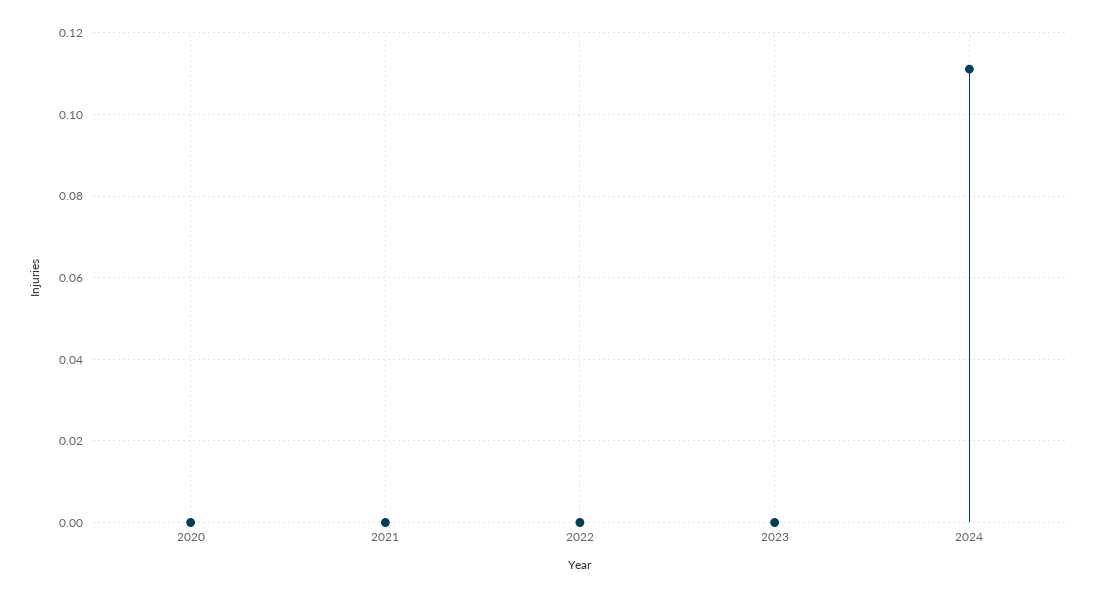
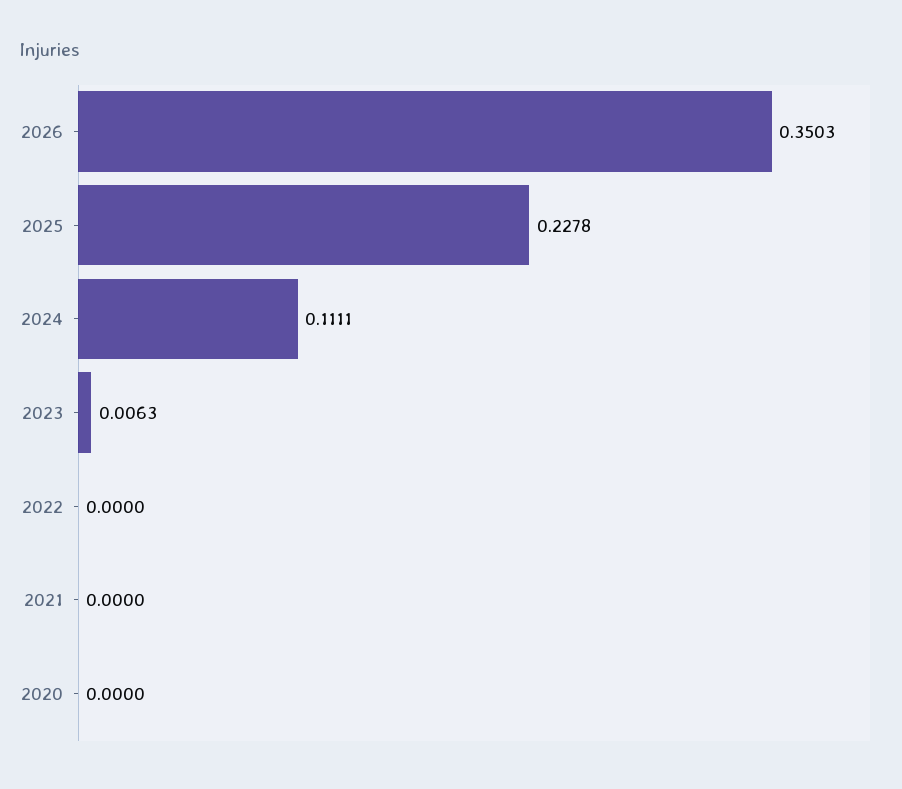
2023: 0 -> 0.0063
2026: none -> 0.3503
2025: none -> 0.2278

